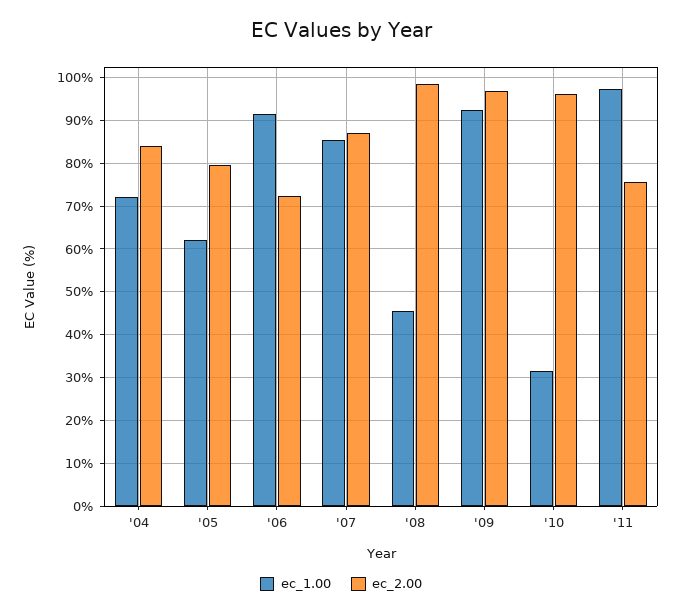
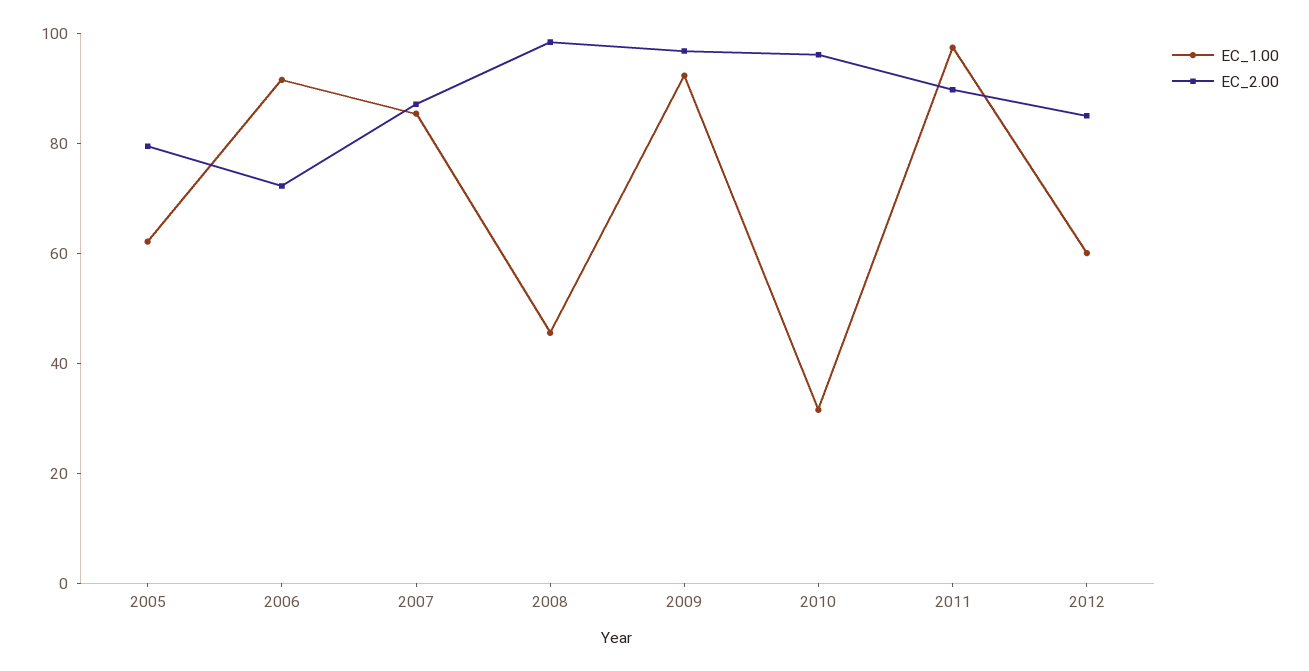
ec_1.00, '04: 72 -> none
ec_2.00, '04: 84 -> none
ec_2.00, '11: 76 -> 90
ec_1.00, 2012: none -> 60
ec_2.00, 2012: none -> 85

